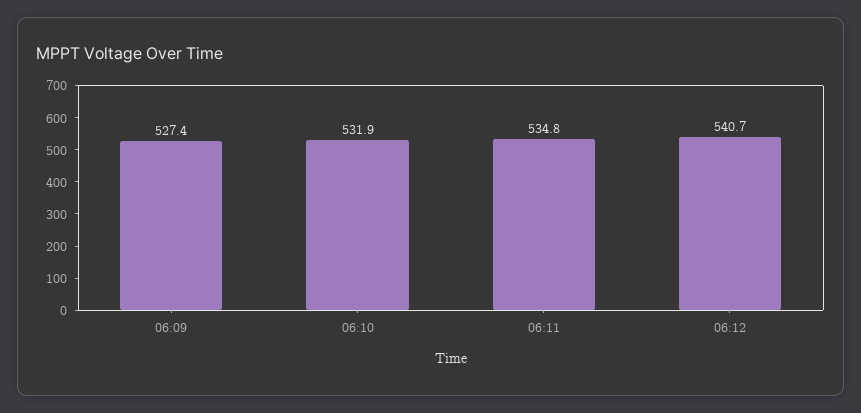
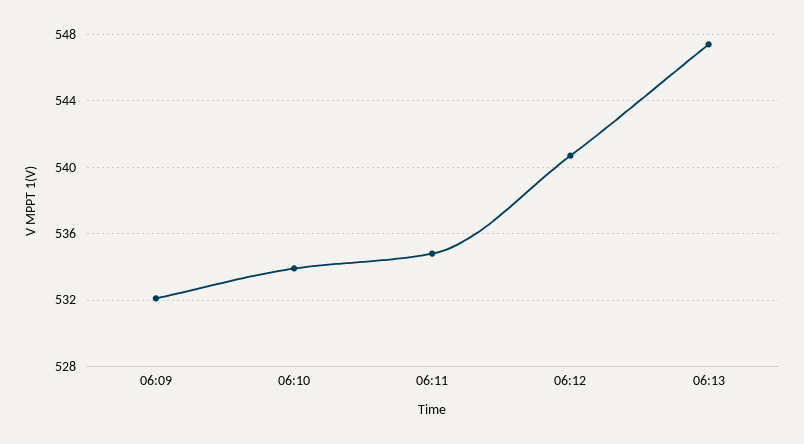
06:09: 527.4 -> 532
06:10: 531.9 -> 534
06:13: none -> 547.5

